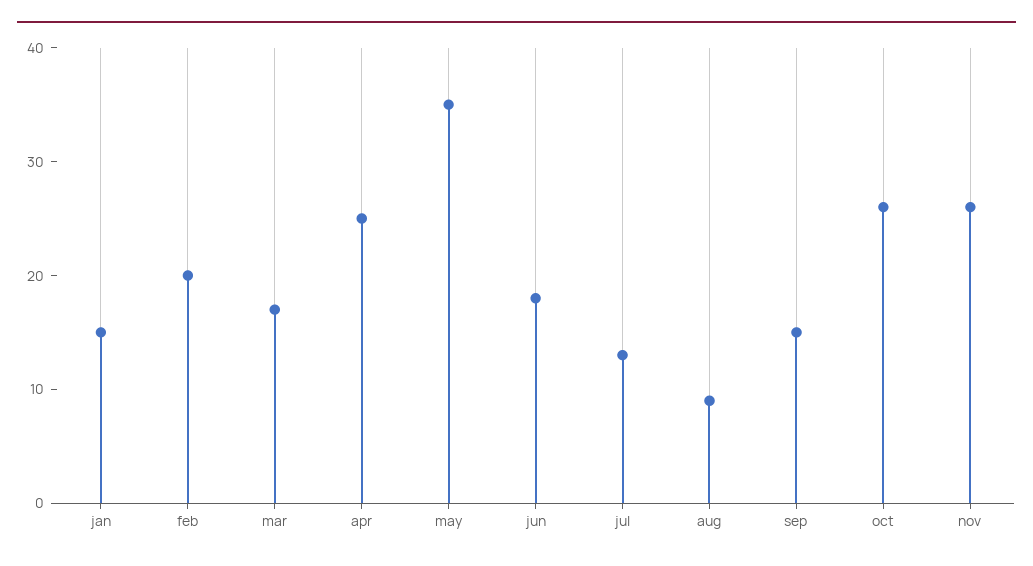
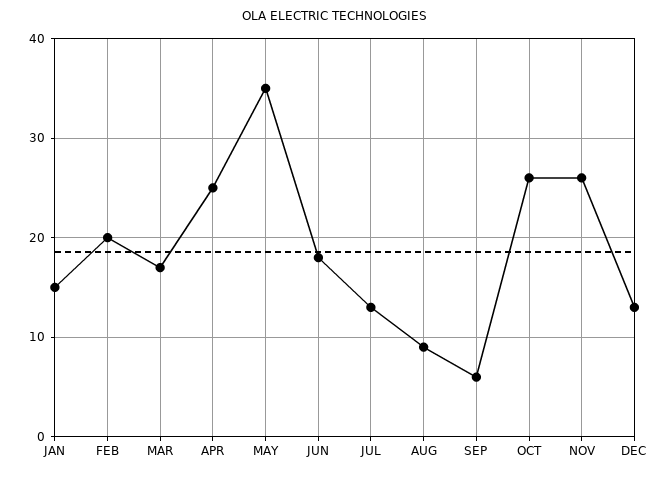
sep: 15 -> 6
DEC: none -> 13

